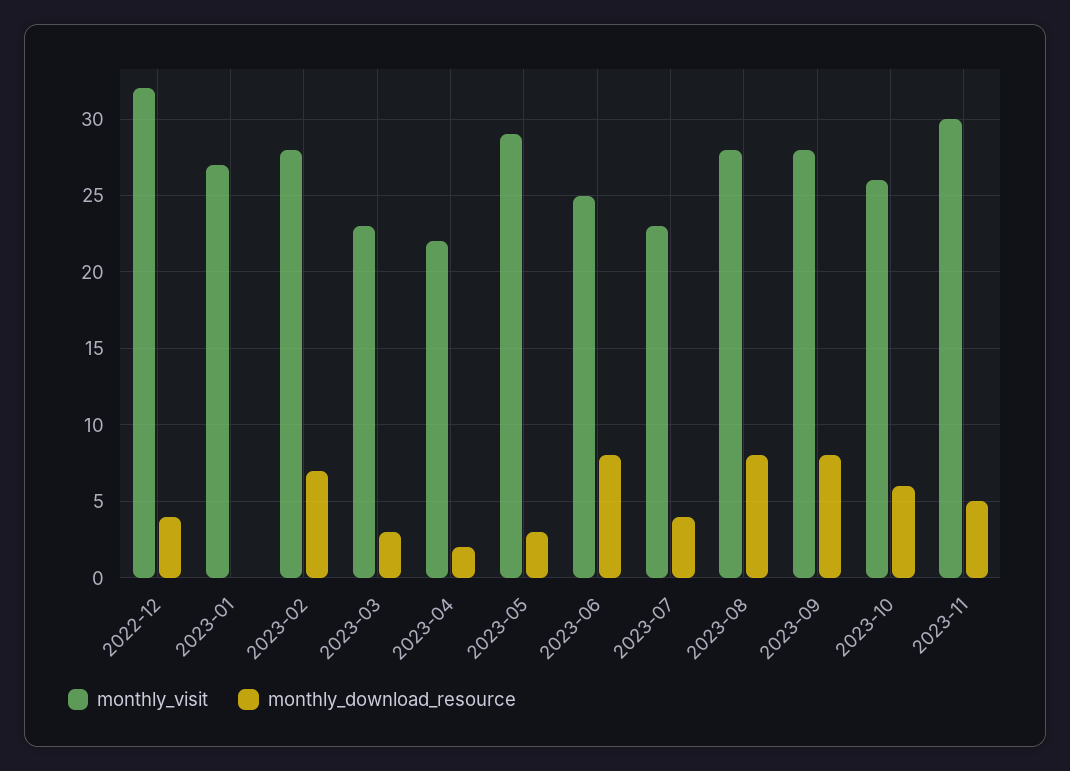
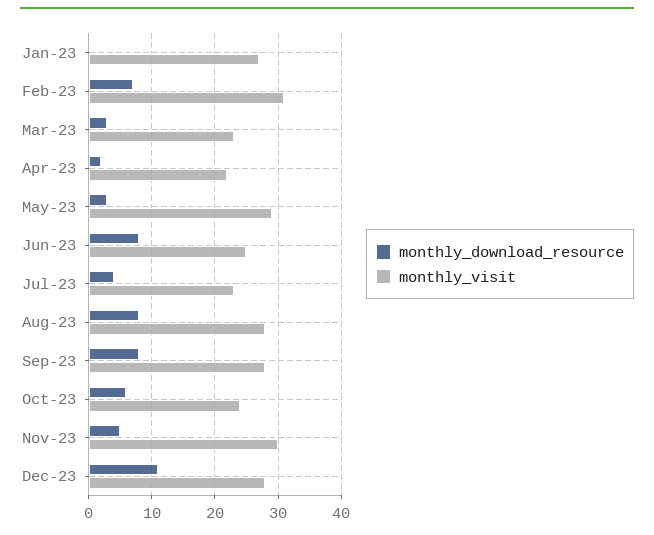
monthly_visit, 2022-12: 32 -> none
monthly_download_resource, 2022-12: 4 -> none
monthly_visit, 2023-02: 28 -> 31
monthly_visit, 2023-10: 26 -> 24
monthly_download_resource, Dec-23: none -> 11
monthly_visit, Dec-23: none -> 28

